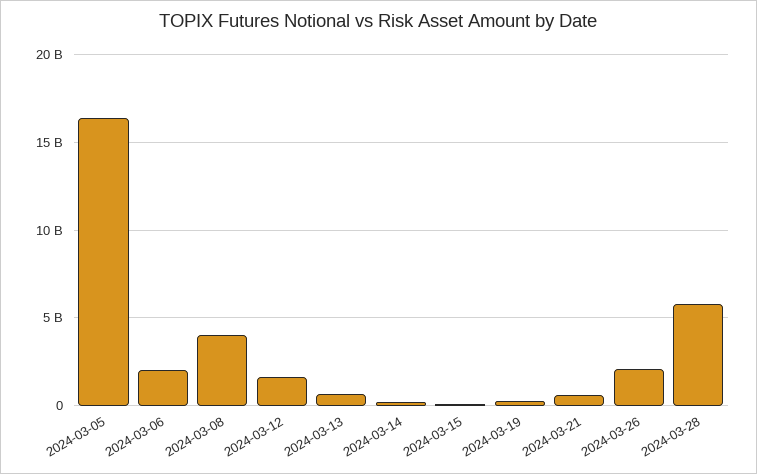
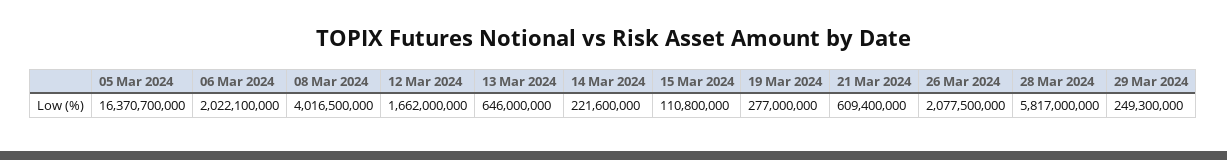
29 Mar 2024: none -> 249300000

